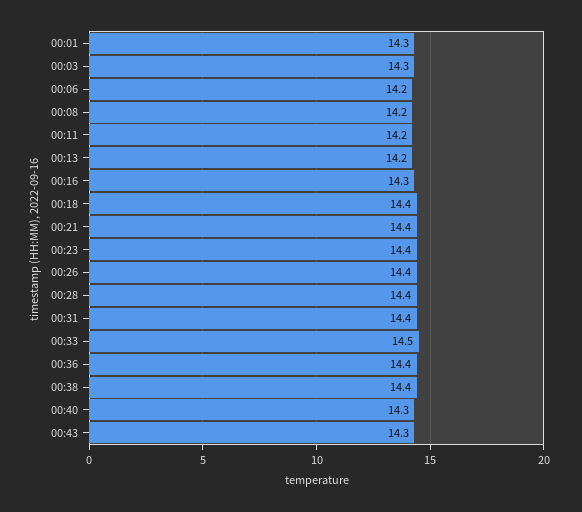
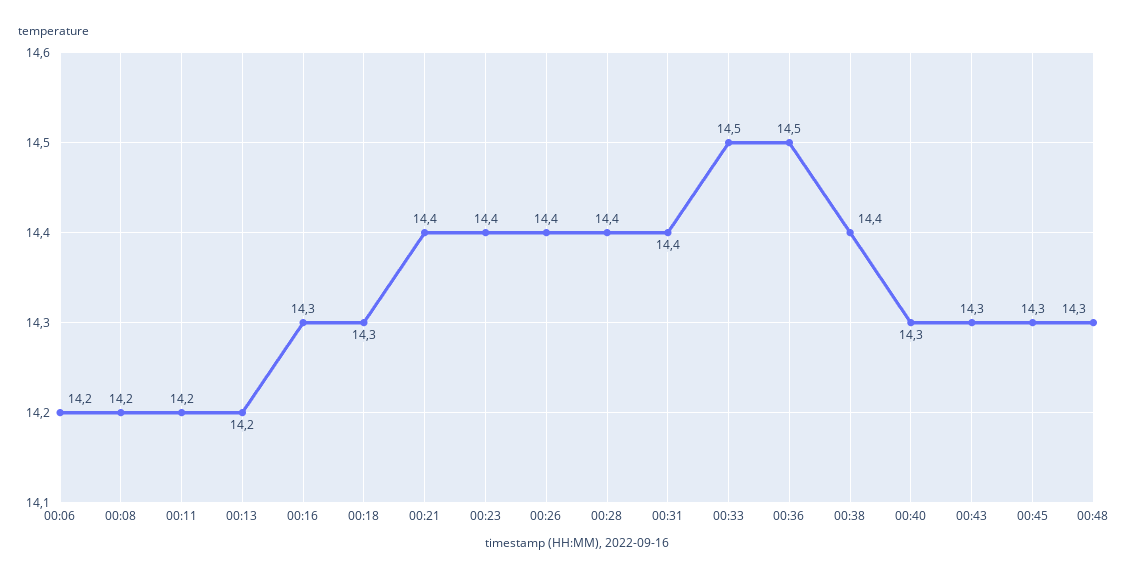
00:01: 14.3 -> none
00:03: 14.3 -> none
00:18: 14.4 -> 14.3
00:36: 14.4 -> 14.5
00:45: none -> 14.3
00:48: none -> 14.3

